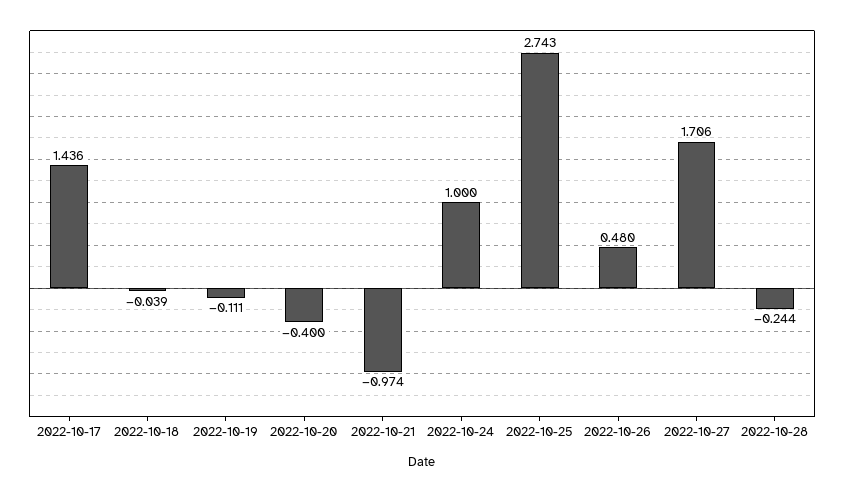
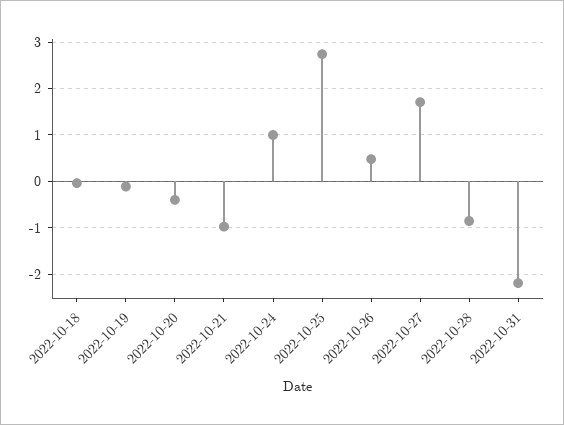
2022-10-17: 1.436 -> none
2022-10-28: -0.244 -> -0.8
2022-10-31: none -> -2.2

